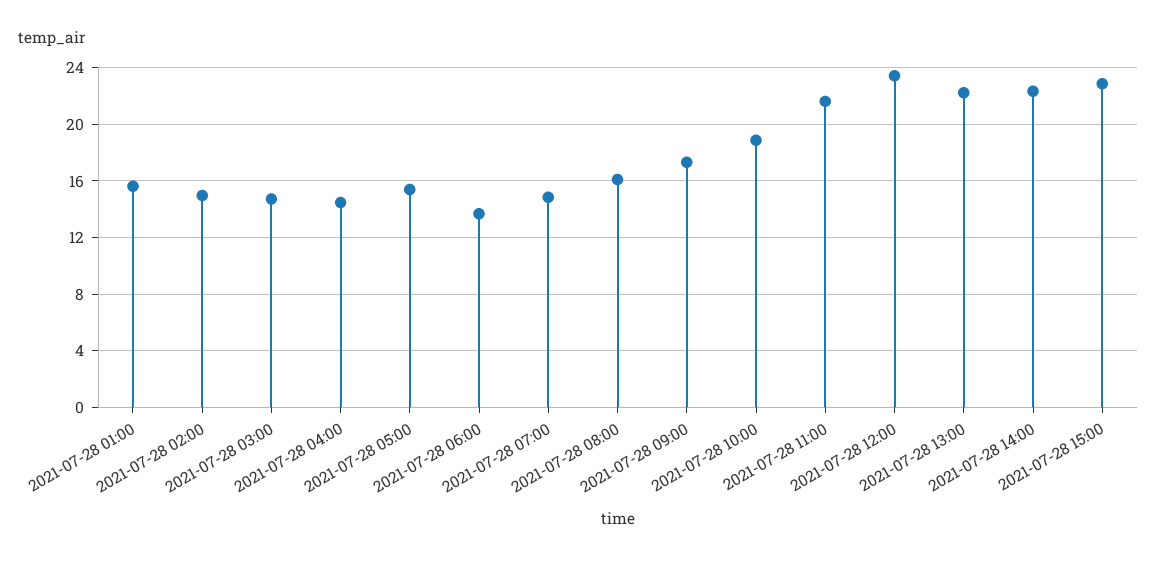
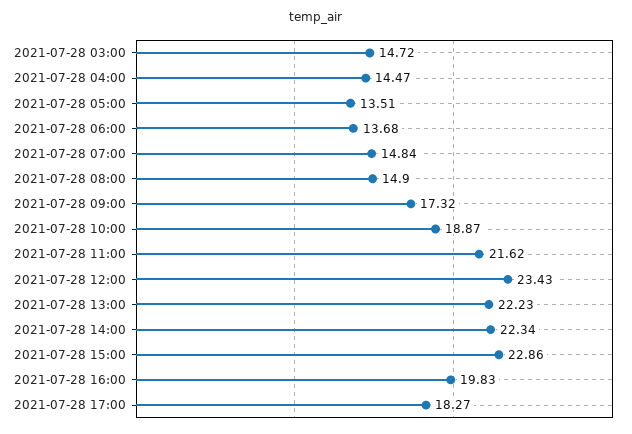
2021-07-28 01:00: 15.5 -> none
2021-07-28 02:00: 15 -> none
2021-07-28 05:00: 15.5 -> 13.51
2021-07-28 08:00: 16 -> 14.9
2021-07-28 16:00: none -> 19.83
2021-07-28 17:00: none -> 18.27

